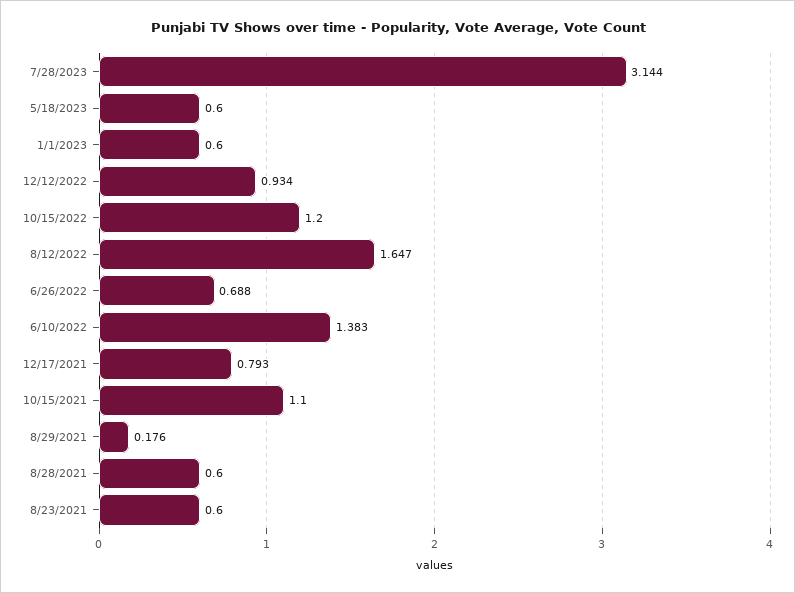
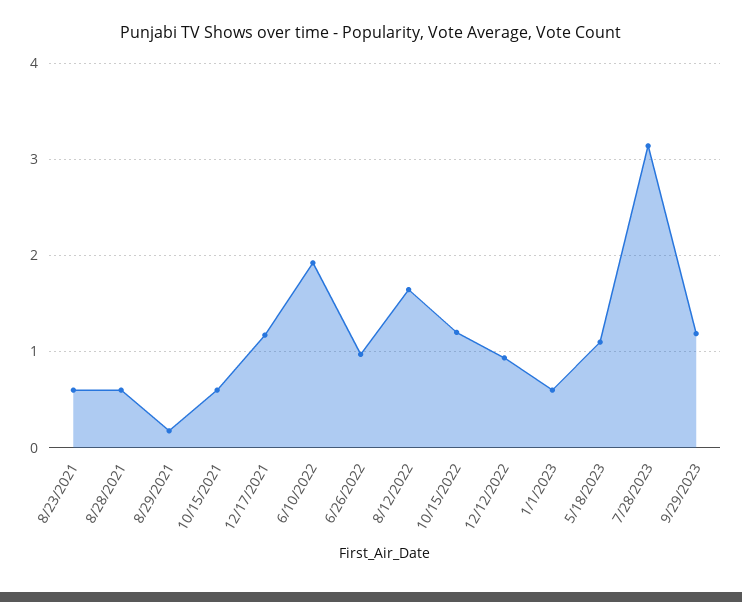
5/18/2023: 0.6 -> 1.1
6/26/2022: 0.688 -> 1
6/10/2022: 1.383 -> 1.9
12/17/2021: 0.793 -> 1.2
10/15/2021: 1.1 -> 0.6
9/29/2023: none -> 1.2

